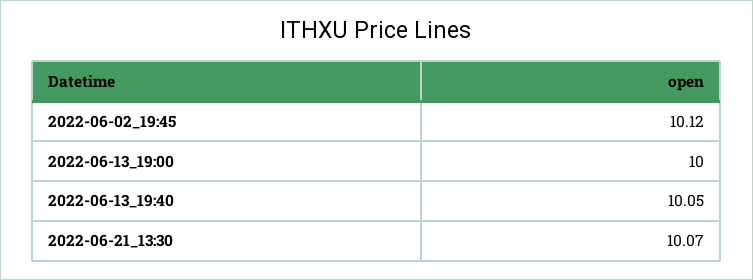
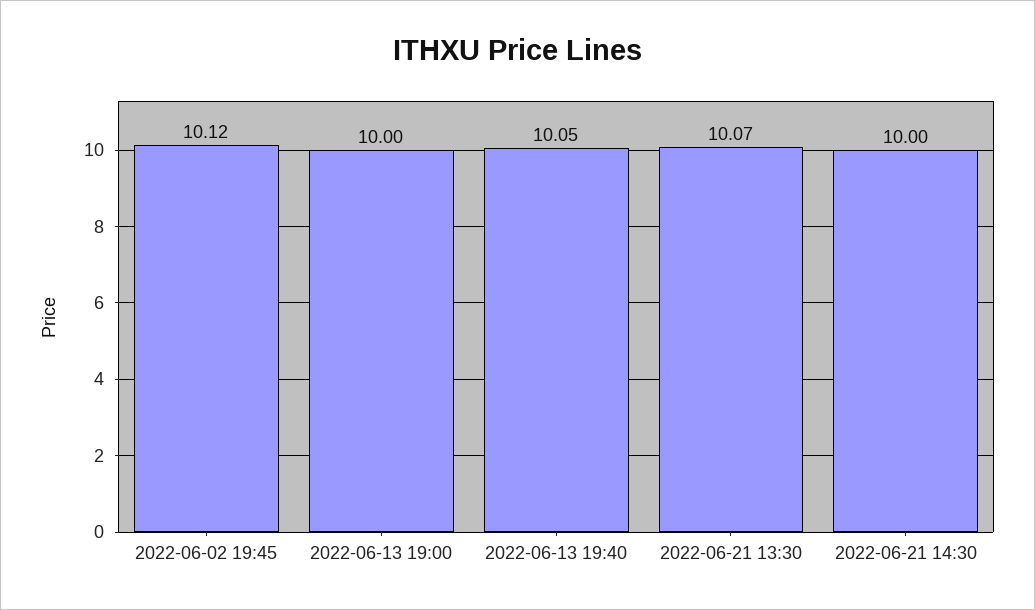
2022-06-21 14:30: none -> 10

